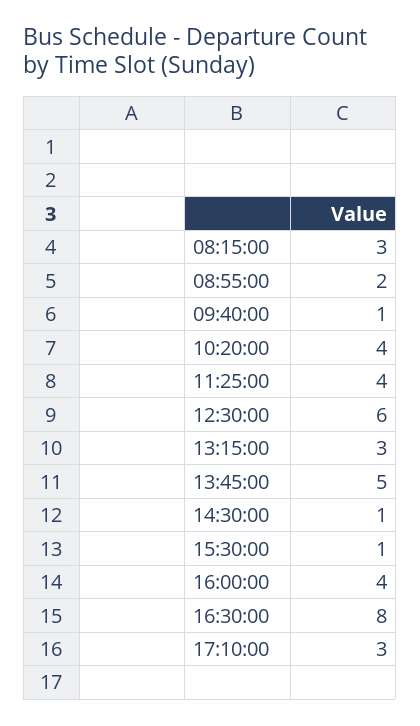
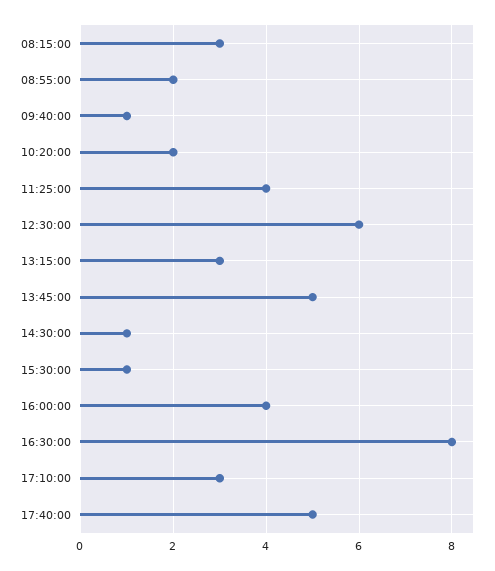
10:20:00: 4 -> 2
17:40:00: none -> 5

